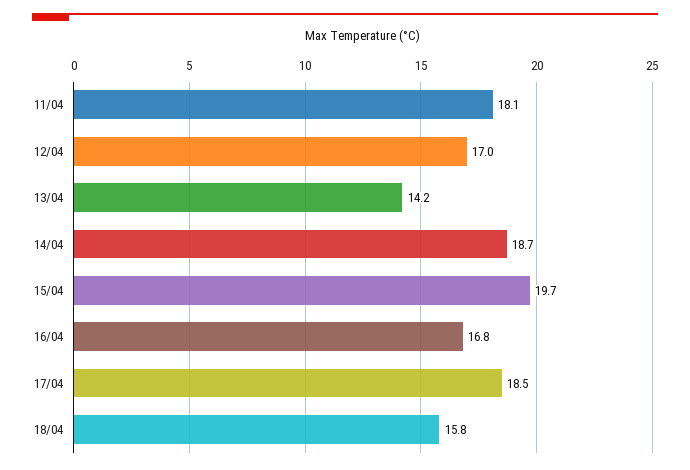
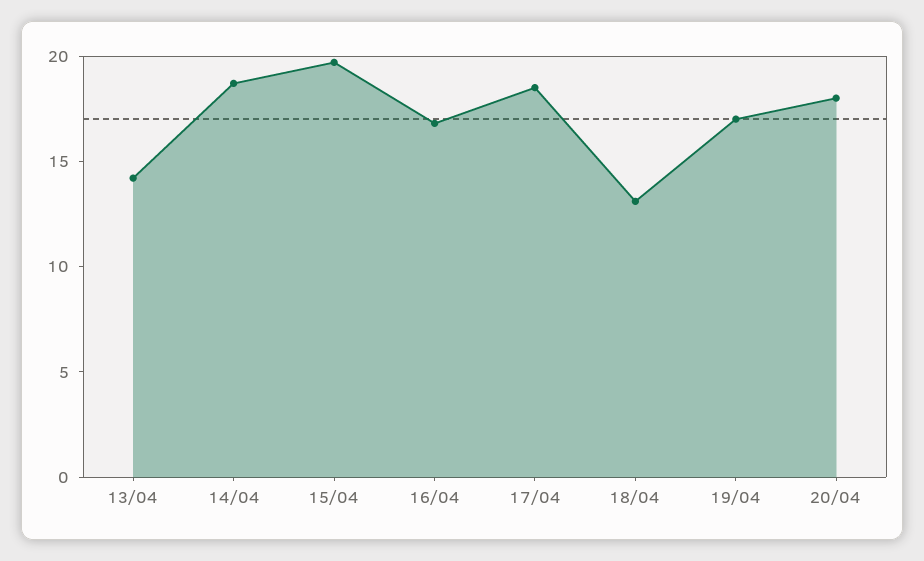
11/04: 18.1 -> none
12/04: 17 -> none
18/04: 15.8 -> 13
19/04: none -> 17
20/04: none -> 18

